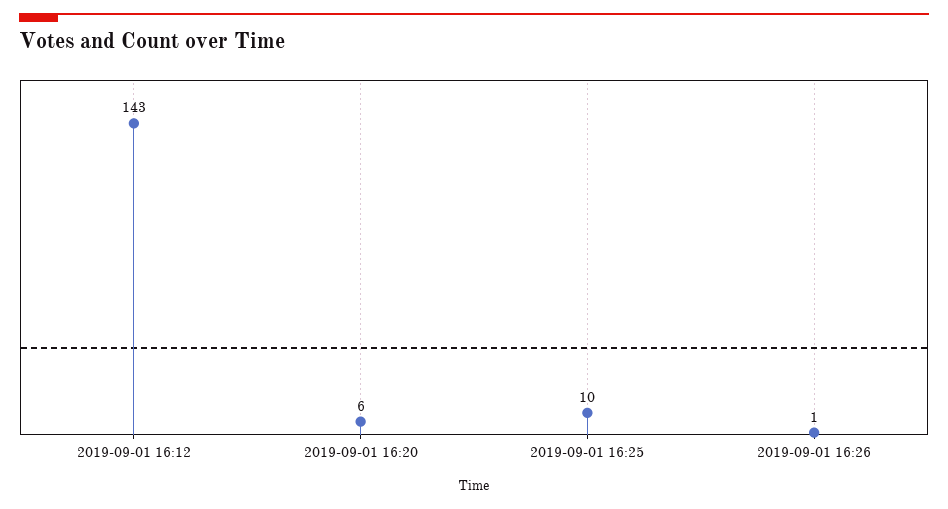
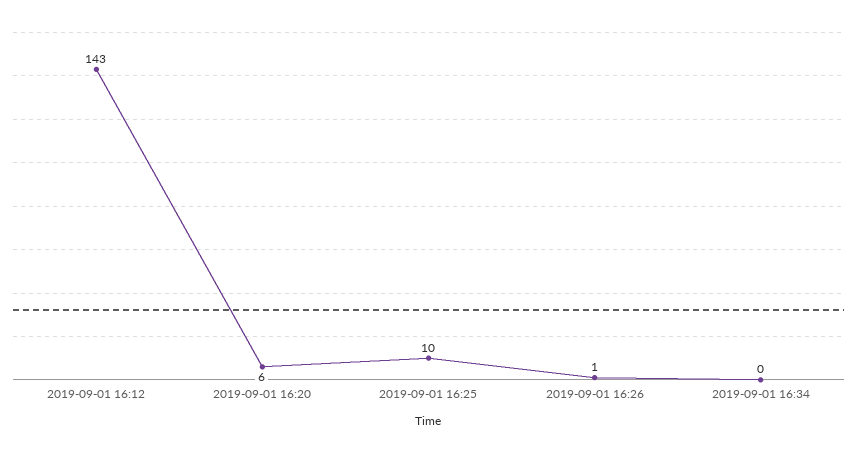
2019-09-01 16:34: none -> 0

